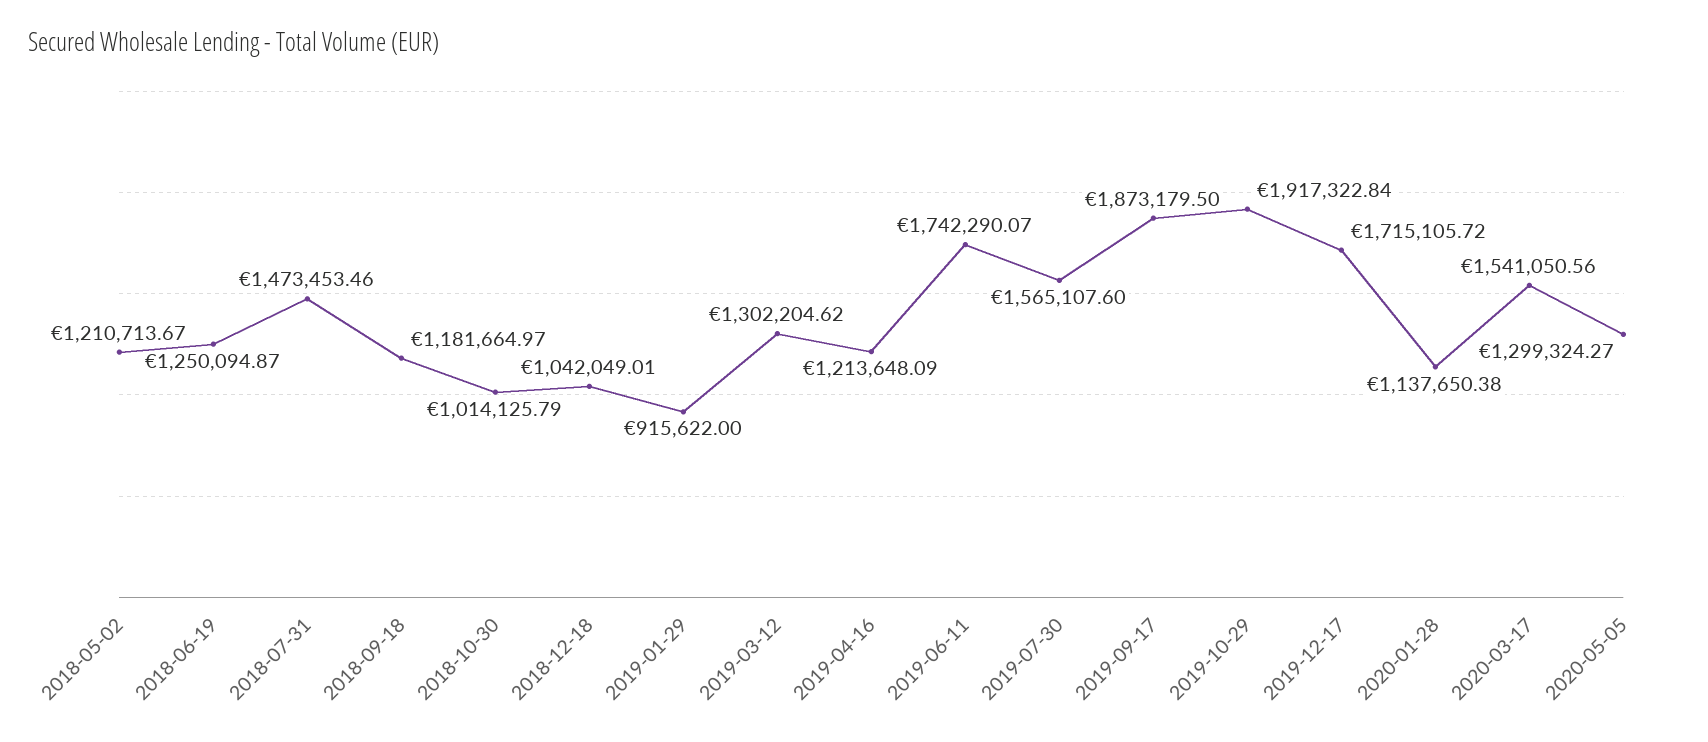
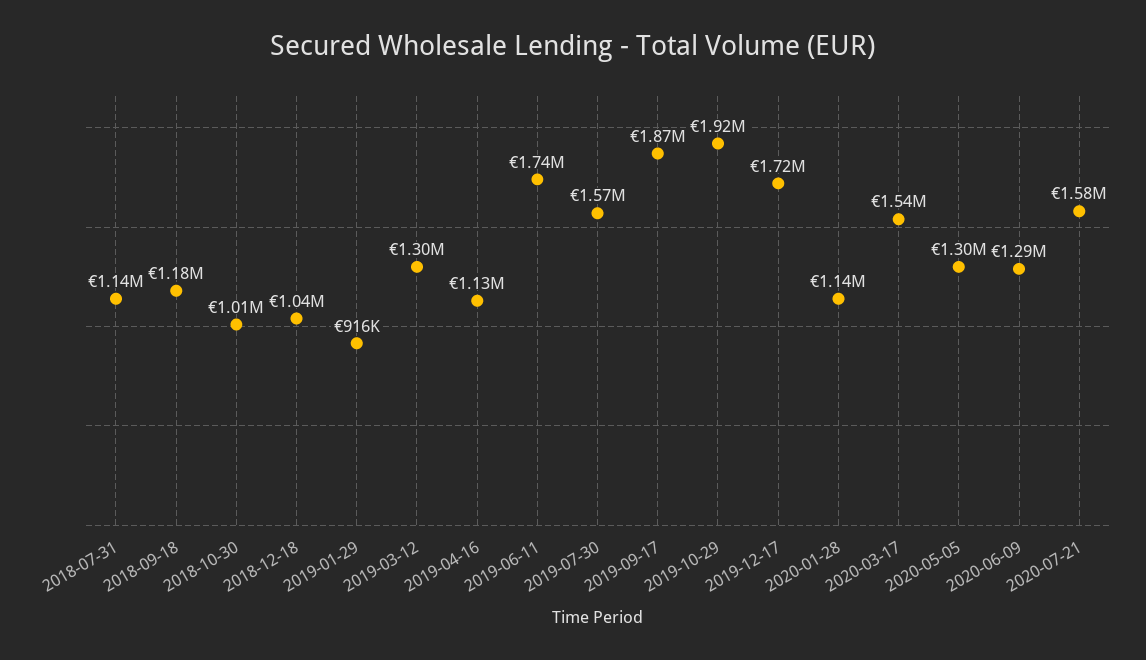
2018-05-02: 1210713.67 -> none
2018-06-19: 1250094.87 -> none
2018-07-31: 1473453.46 -> 1140000
2019-04-16: 1213648.09 -> 1130000
2020-06-09: none -> 1290000
2020-07-21: none -> 1580000

